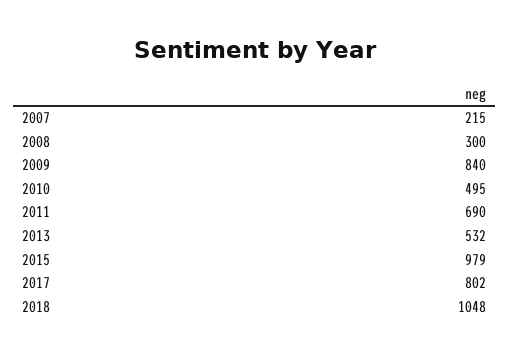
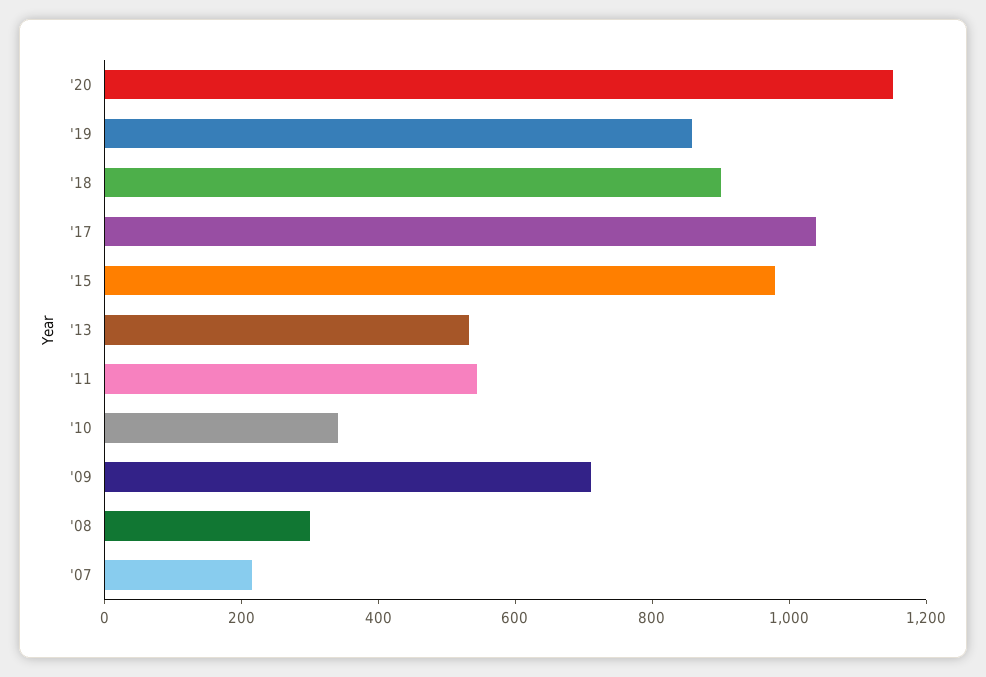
2009: 840 -> 700
2010: 495 -> 350
2011: 690 -> 550
2017: 802 -> 1050
2018: 1048 -> 900
'20: none -> 1150
'19: none -> 850

